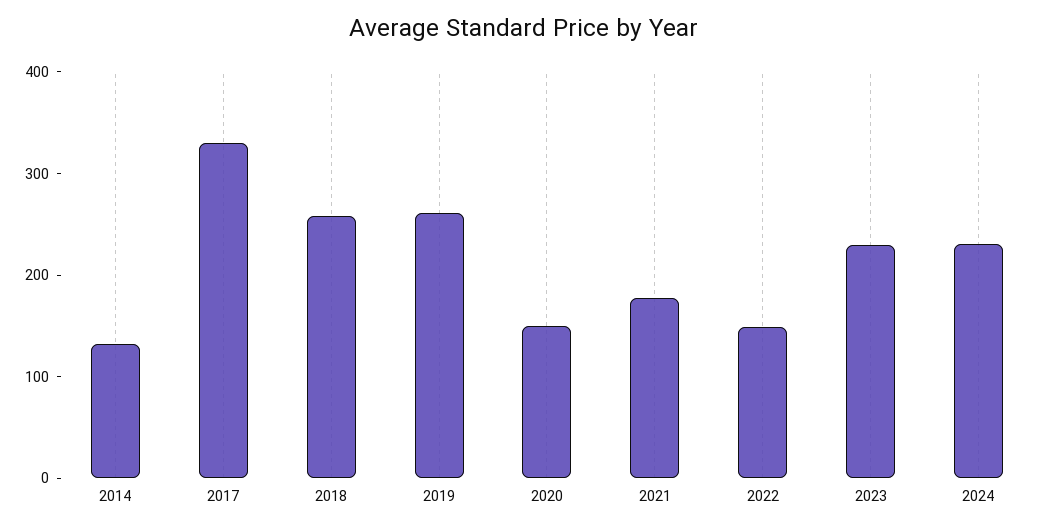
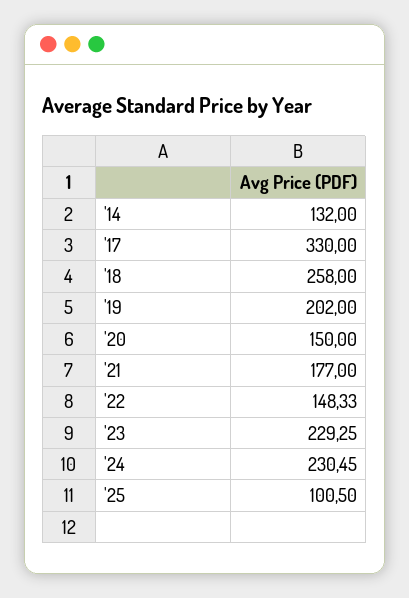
2019: 260 -> 202
'25: none -> 100.5

